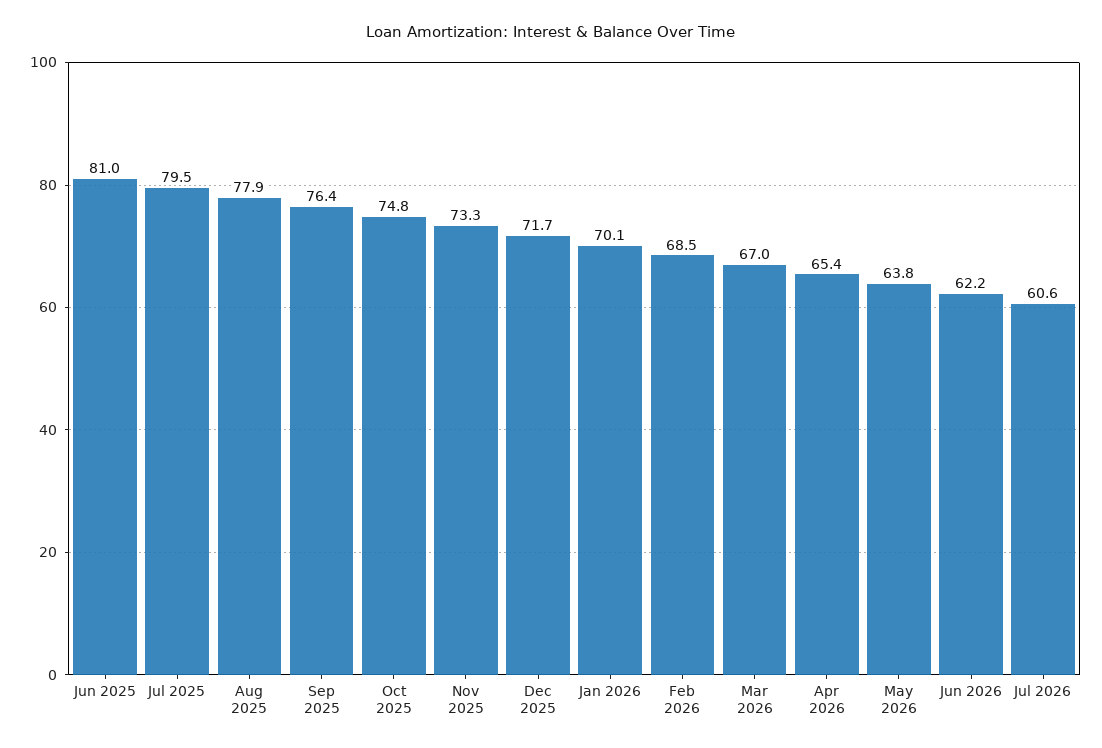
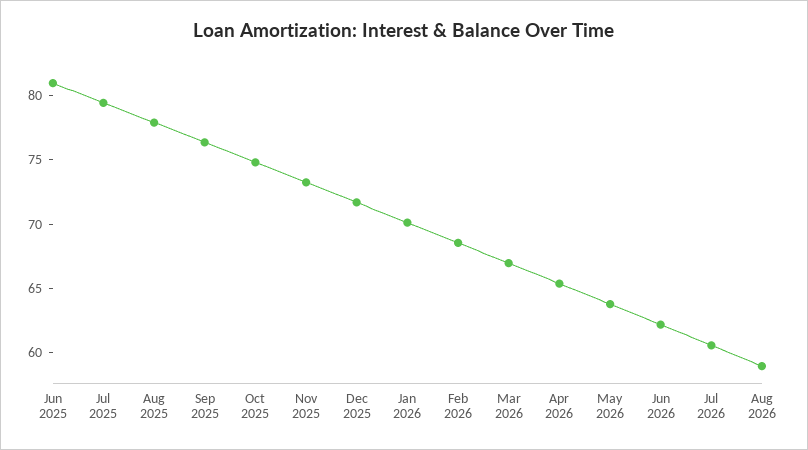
Aug 2026: none -> 59

